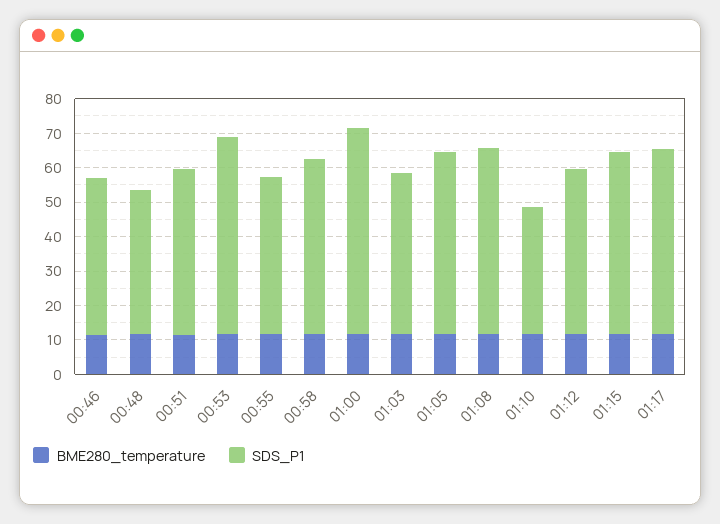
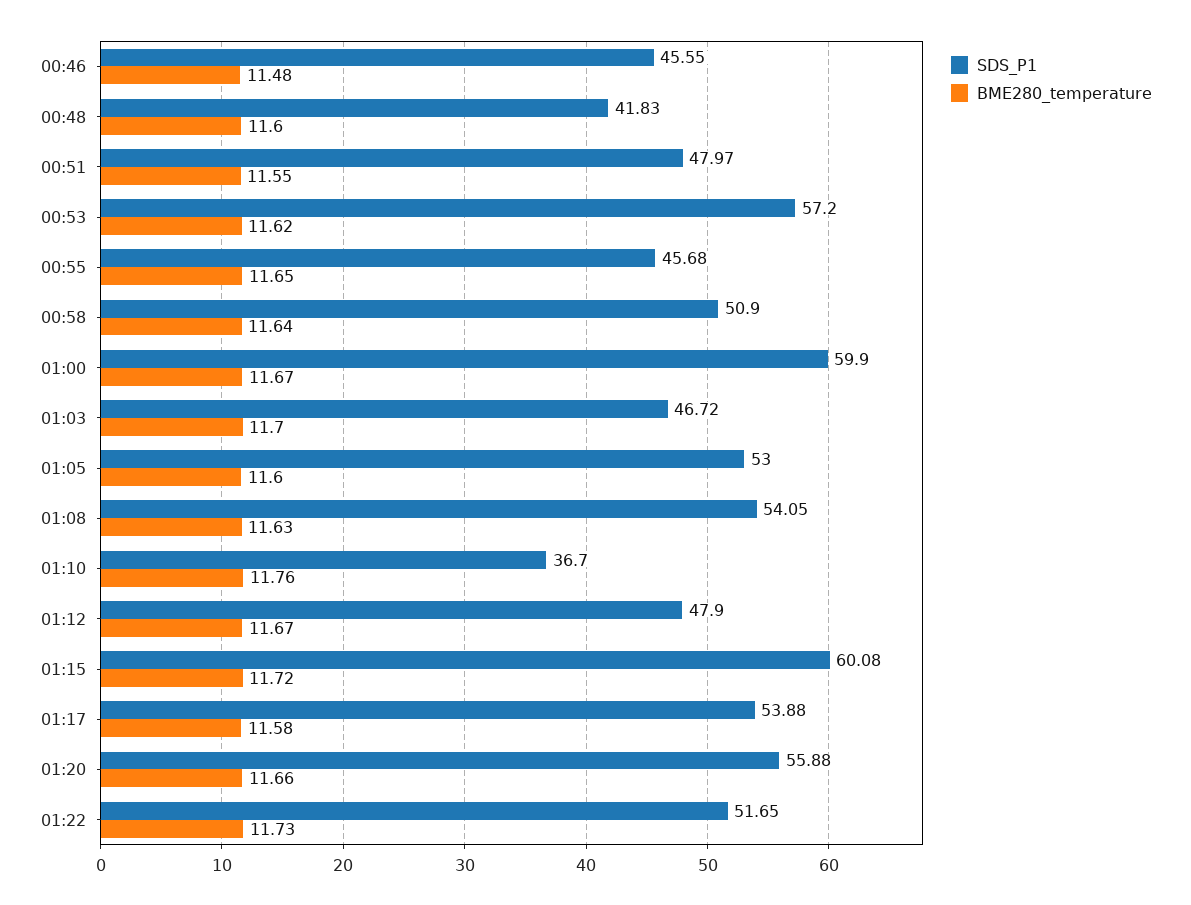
SDS_P1, 01:15: 52.5 -> 60.08
SDS_P1, 01:20: none -> 55.88
BME280_temperature, 01:20: none -> 11.66
SDS_P1, 01:22: none -> 51.65
BME280_temperature, 01:22: none -> 11.73

